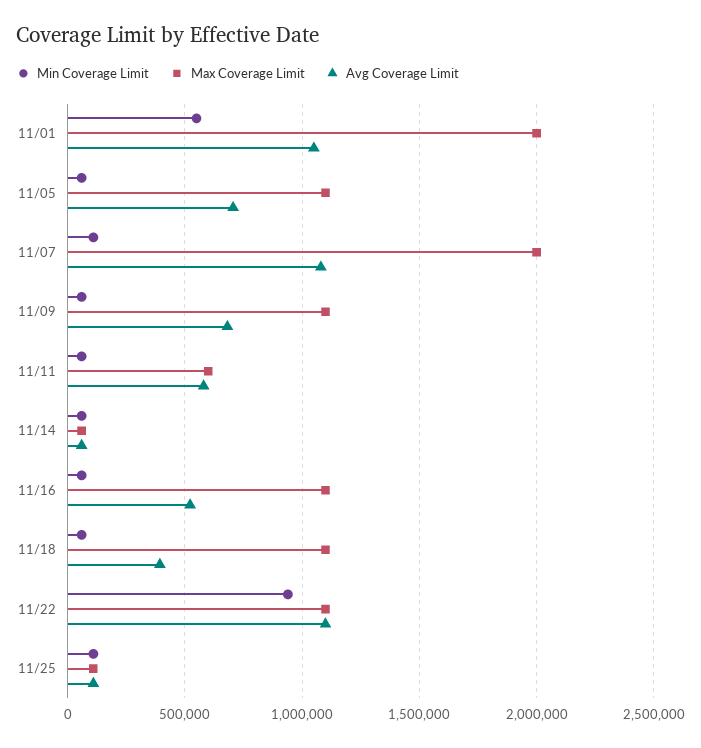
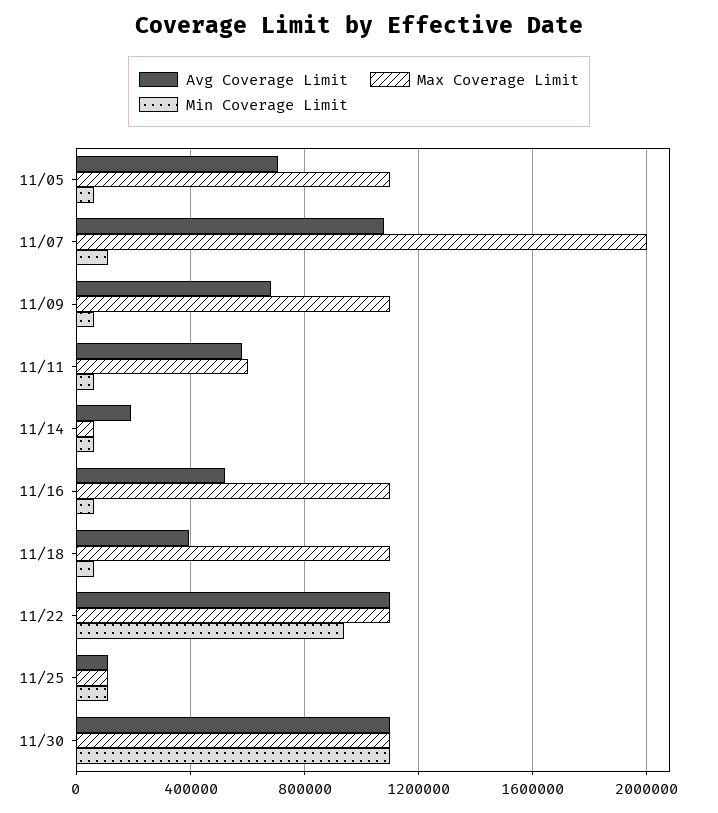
Min Coverage Limit, 11/01: 550000 -> none
Max Coverage Limit, 11/01: 2000000 -> none
Avg Coverage Limit, 11/01: 1050000 -> none
Avg Coverage Limit, 11/14: 50000 -> 200000
Avg Coverage Limit, 11/30: none -> 1100000
Max Coverage Limit, 11/30: none -> 1100000
Min Coverage Limit, 11/30: none -> 1100000

